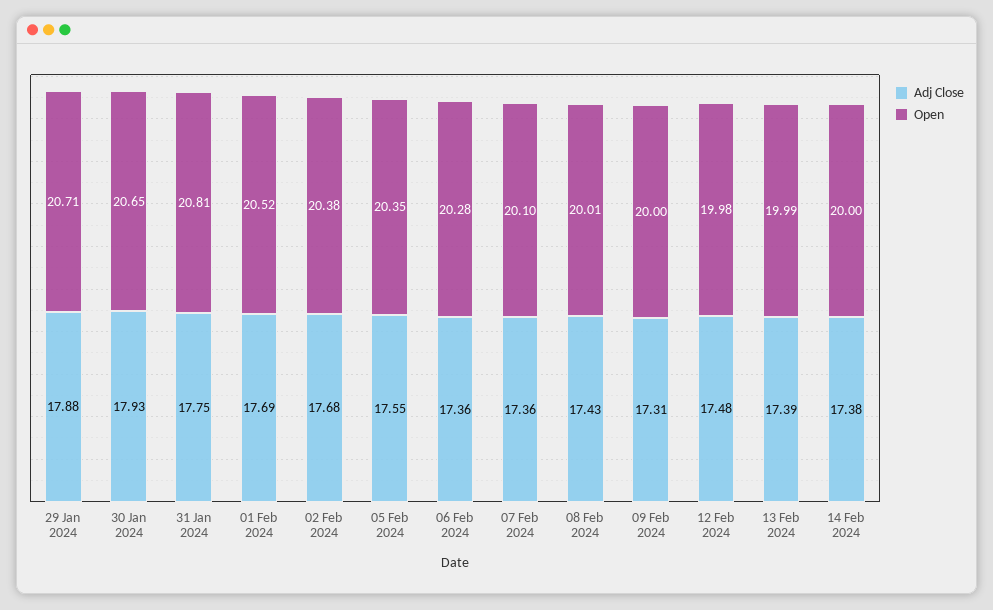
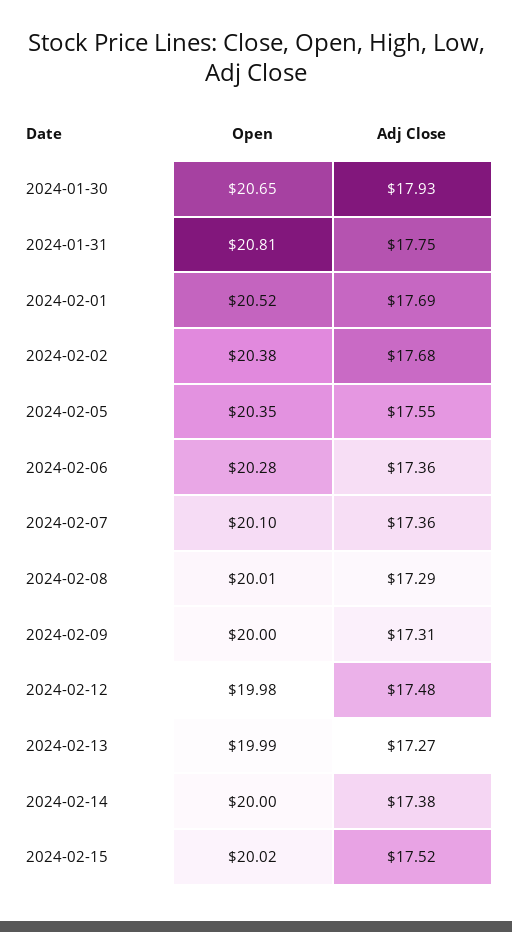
Adj Close, 29 Jan 2024: 17.88 -> none
Open, 29 Jan 2024: 20.71 -> none
Adj Close, 08 Feb 2024: 17.43 -> 17.29
Adj Close, 13 Feb 2024: 17.39 -> 17.27
Open, 2024-02-15: none -> 20.02
Adj Close, 2024-02-15: none -> 17.52

